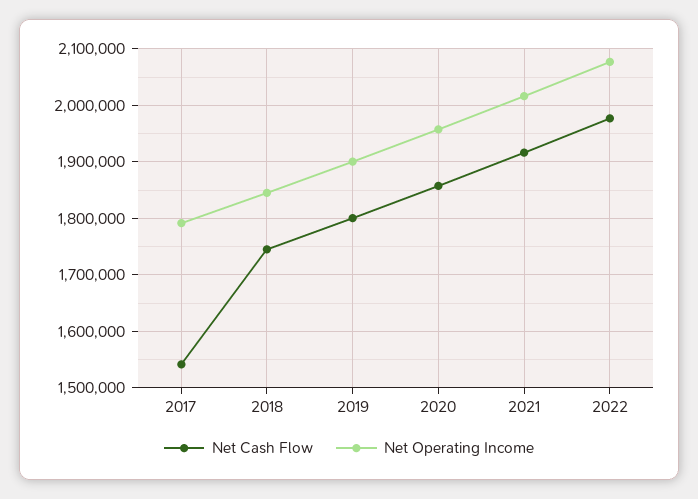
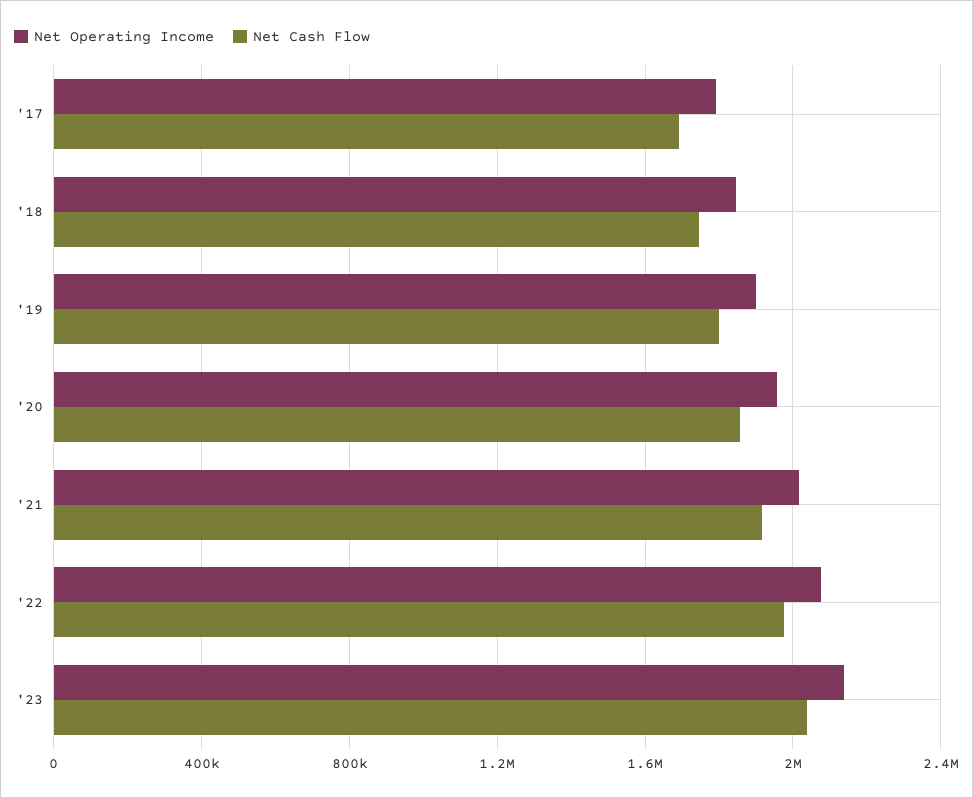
Net Cash Flow, 2017: 1540000 -> 1700000
Net Operating Income, '23: none -> 2150000
Net Cash Flow, '23: none -> 2050000

